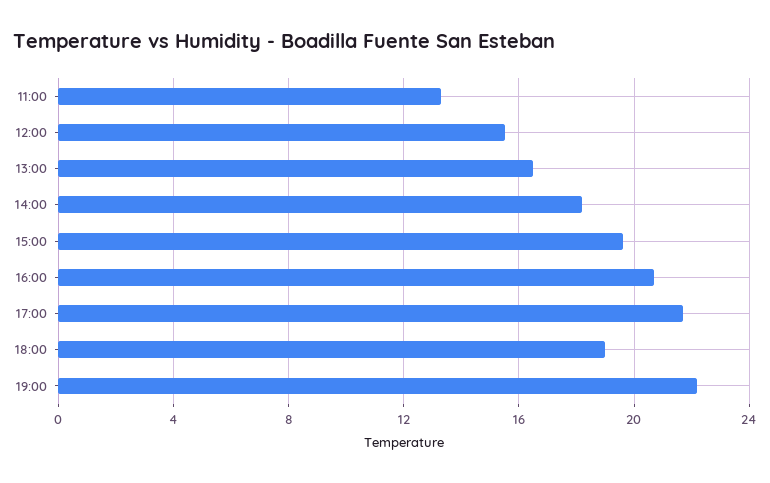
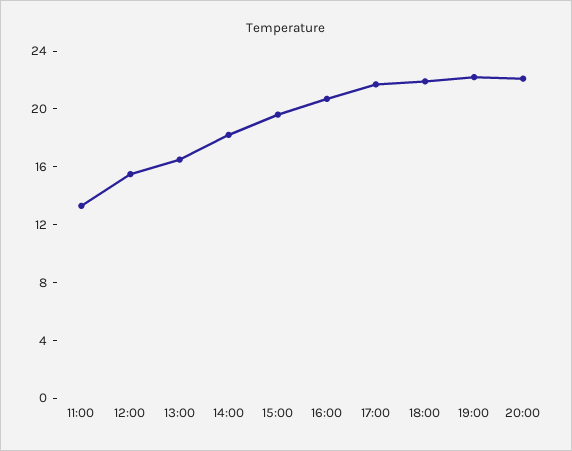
18:00: 19 -> 22
20:00: none -> 22

